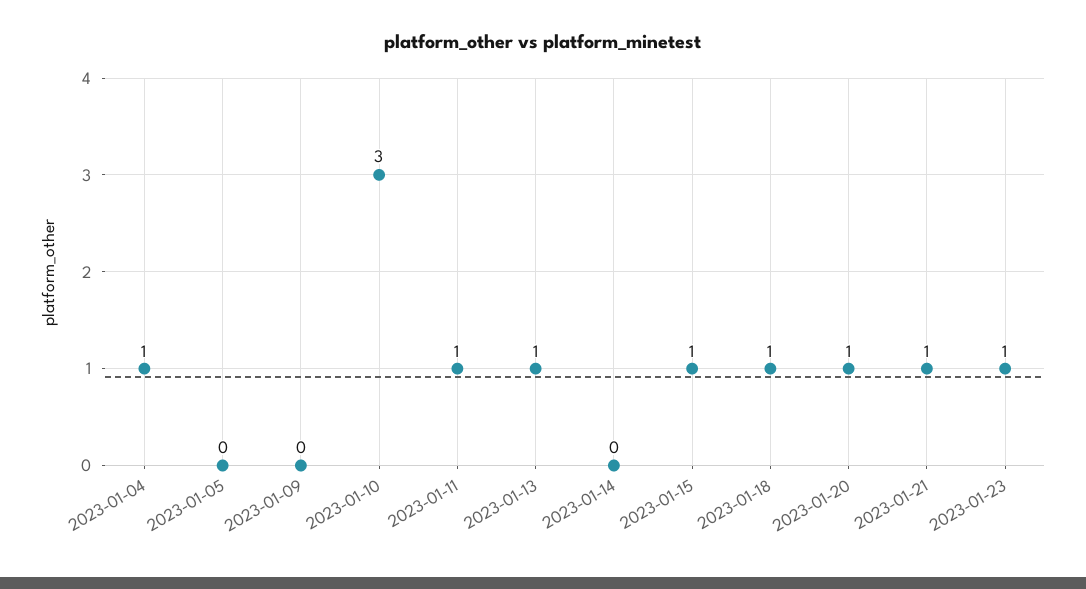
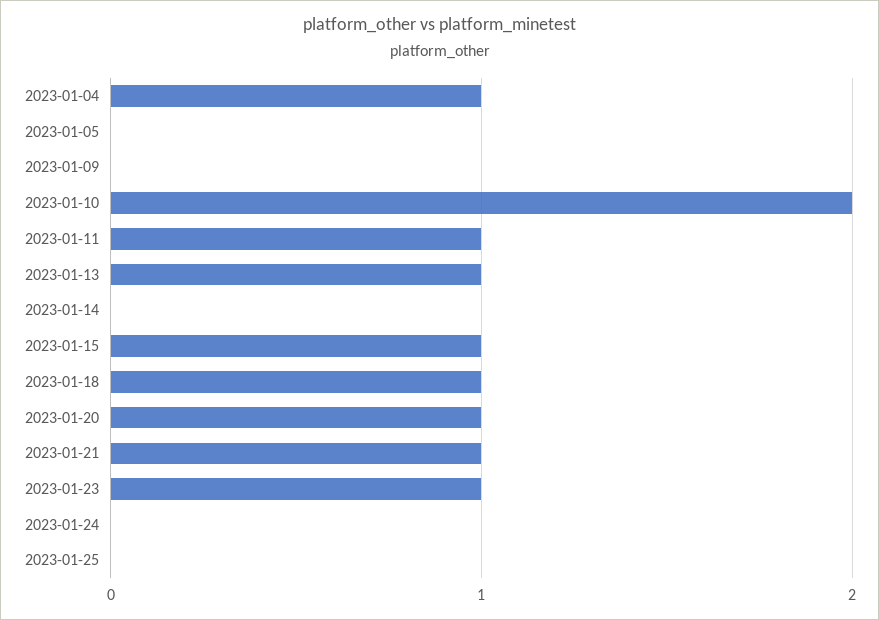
2023-01-10: 3 -> 2
2023-01-24: none -> 0
2023-01-25: none -> 0

